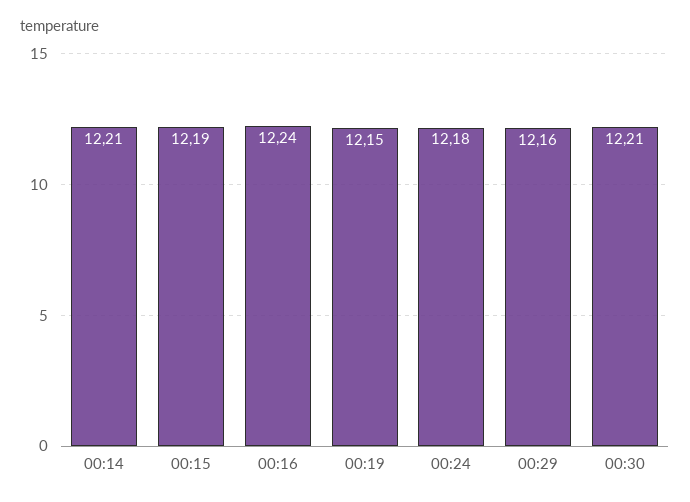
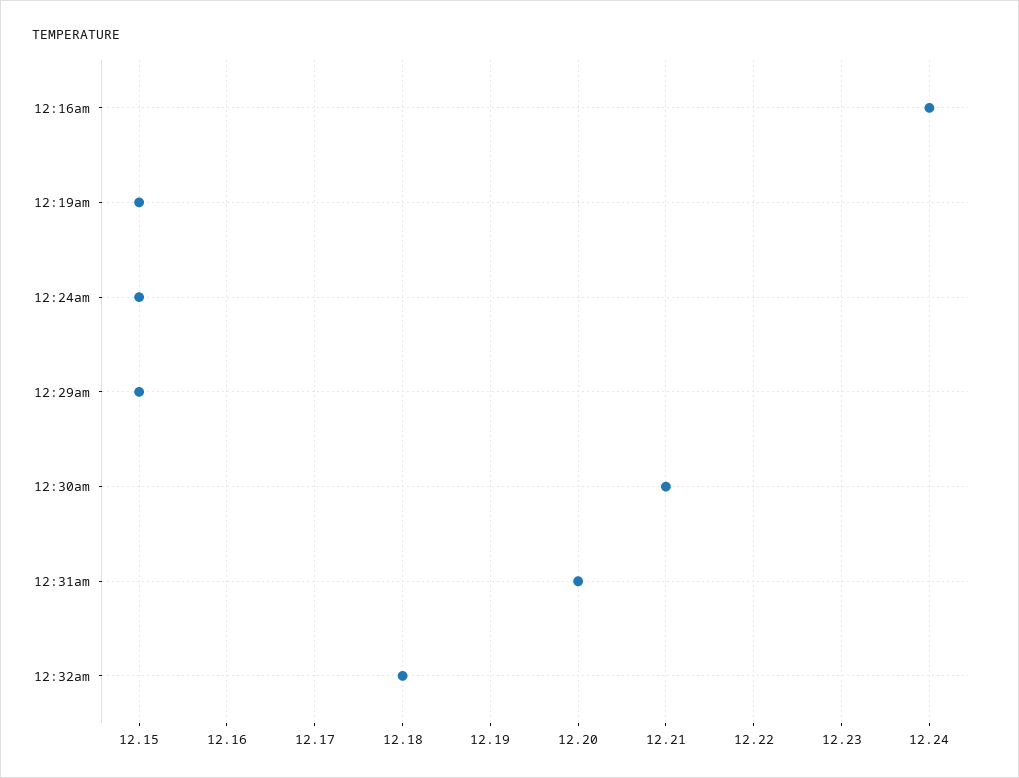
00:14: 12.21 -> none
00:15: 12.19 -> none
00:24: 12.18 -> 12.15
00:29: 12.16 -> 12.15
12:31am: none -> 12.2
12:32am: none -> 12.18

